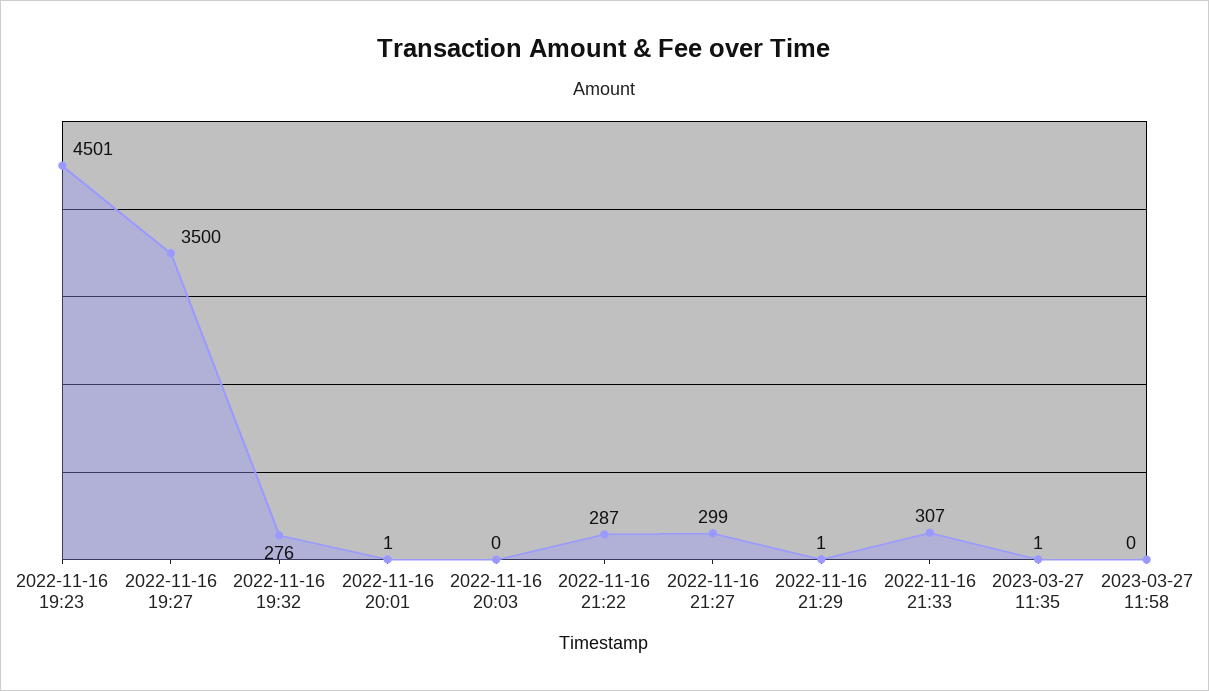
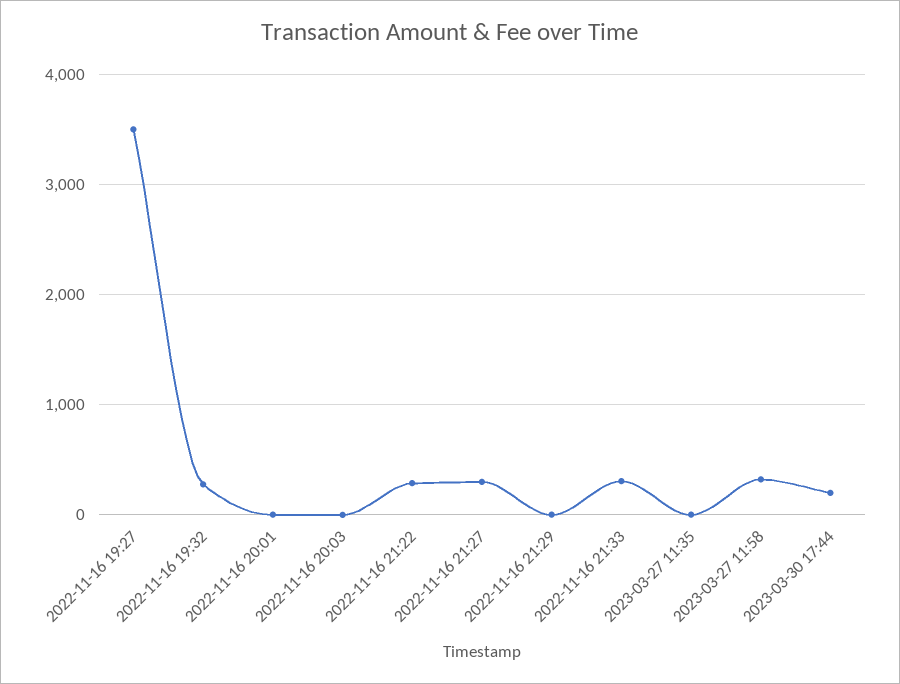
2022-11-16 19:23: 4501 -> none
2023-03-27 11:58: 0 -> 300
2023-03-30 17:44: none -> 200

